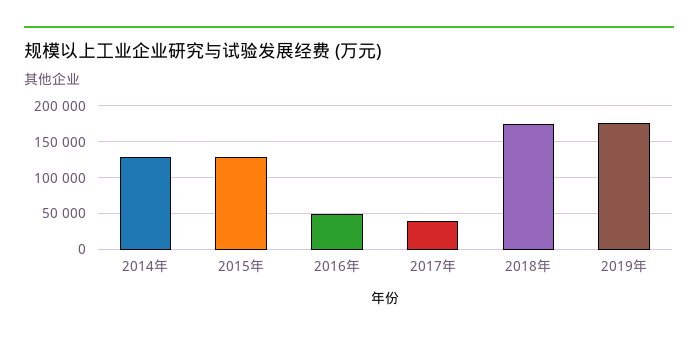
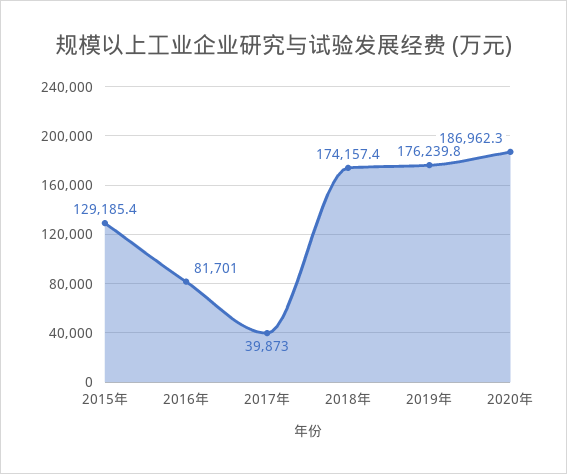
2014年: 130000 -> none
2016年: 50000 -> 81701
2020年: none -> 186962.3

